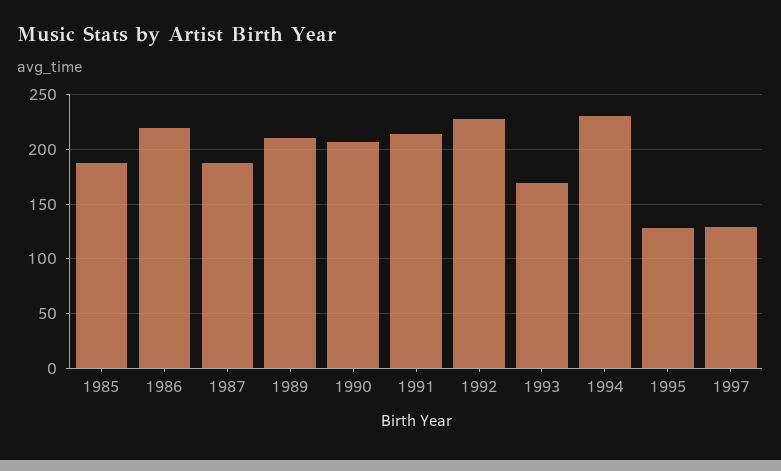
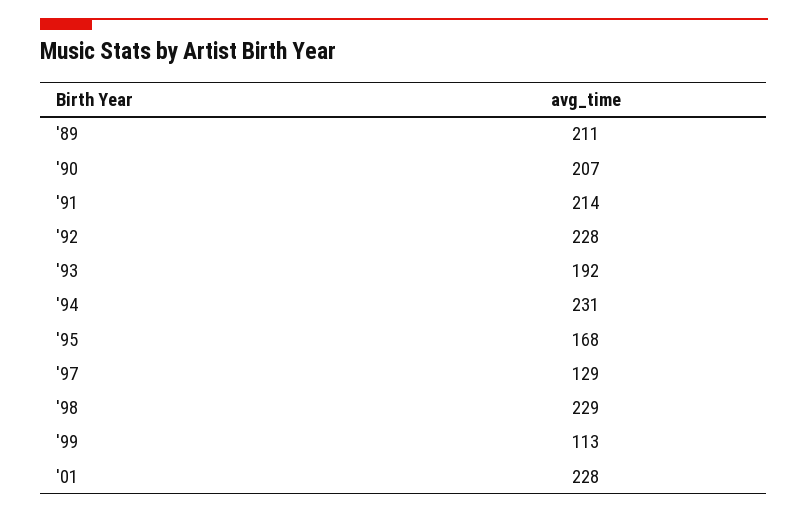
1985: 190 -> none
1986: 220 -> none
1987: 190 -> none
1993: 170 -> 192
1995: 130 -> 168
'98: none -> 229
'99: none -> 113
'01: none -> 228

